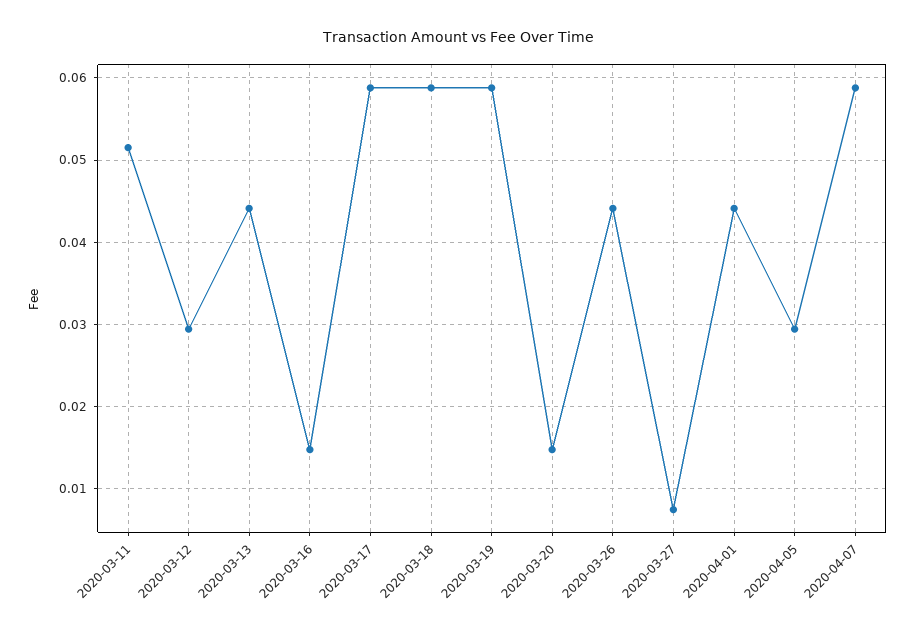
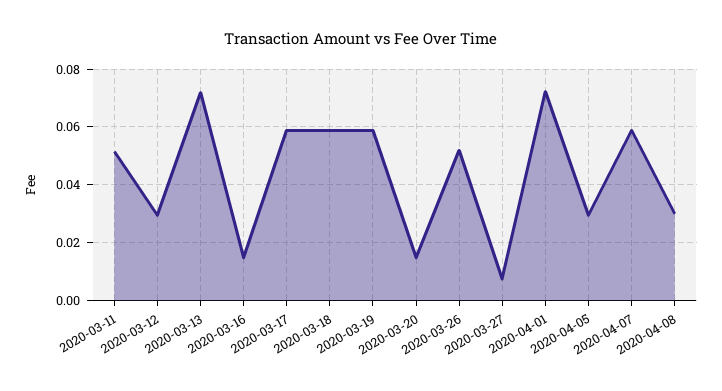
2020-03-13: 0.044 -> 0.0725
2020-03-26: 0.044 -> 0.0525
2020-04-01: 0.044 -> 0.0725
2020-04-08: none -> 0.03

